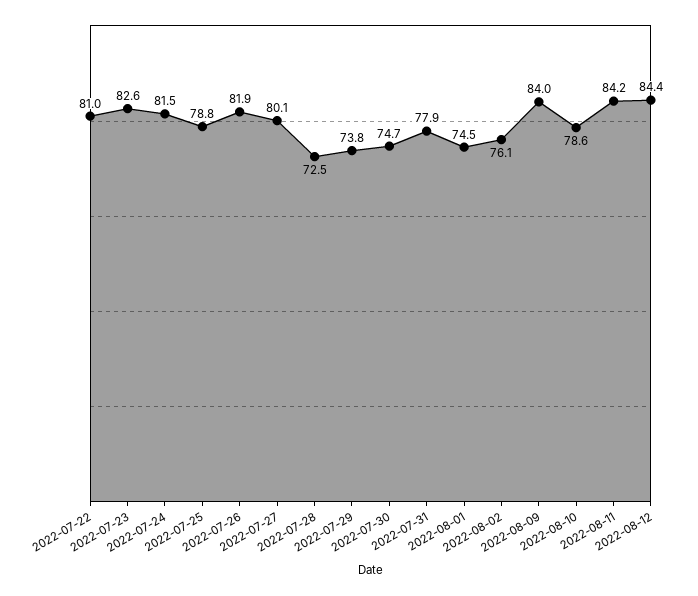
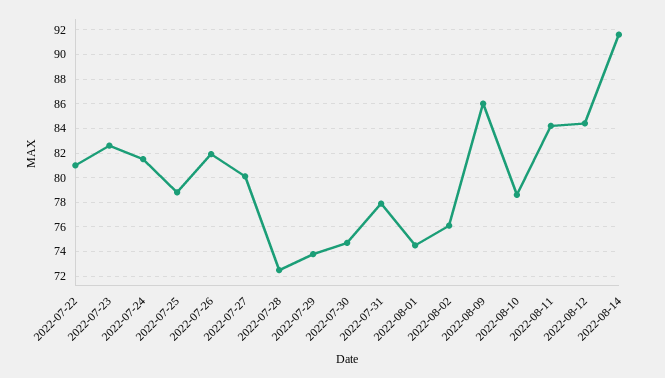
2022-08-09: 84 -> 86
2022-08-14: none -> 91.5

